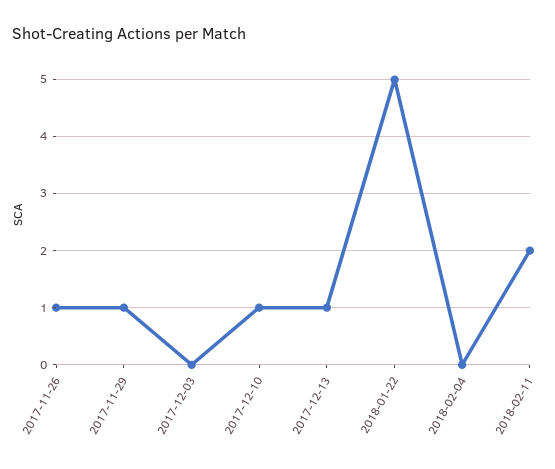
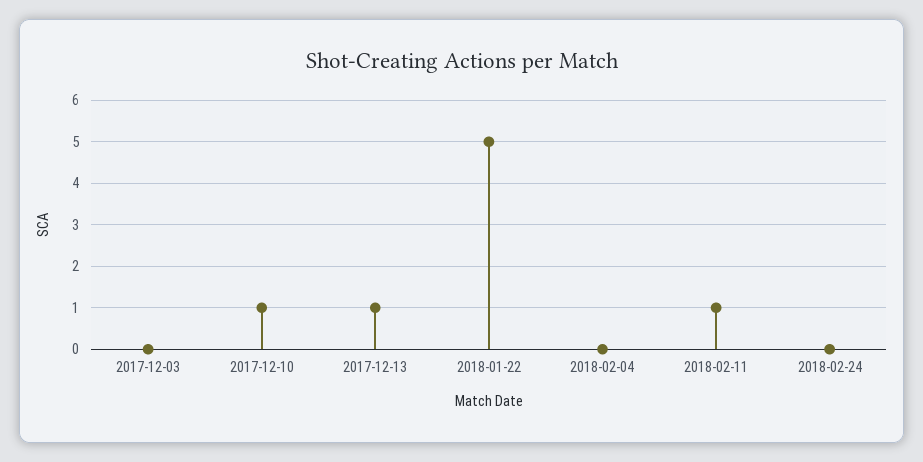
2017-11-26: 1 -> none
2017-11-29: 1 -> none
2018-02-11: 2 -> 1
2018-02-24: none -> 0

